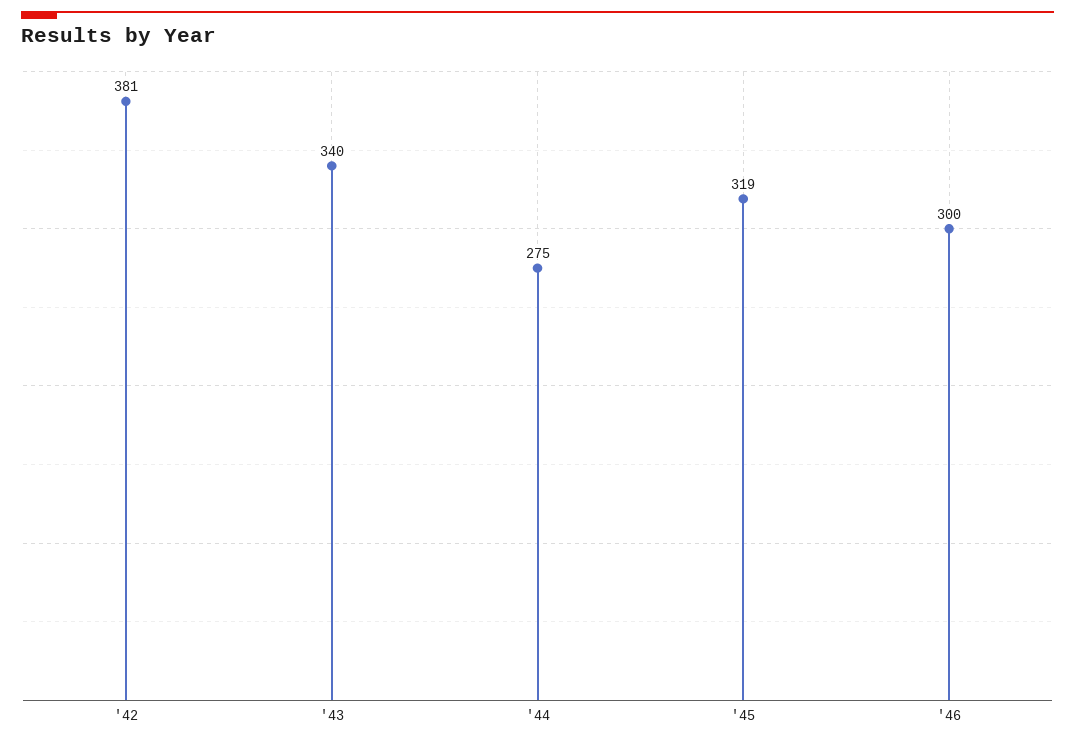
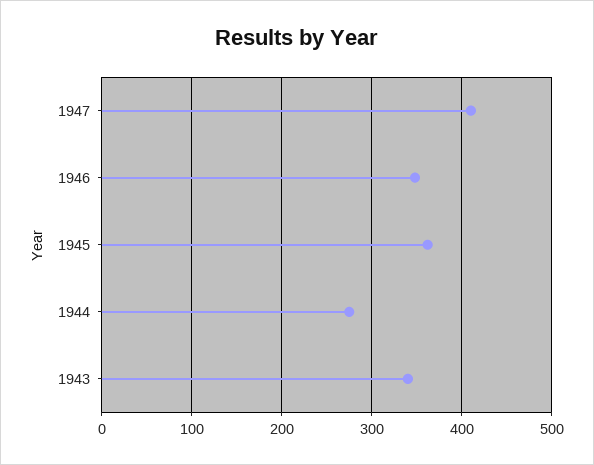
'42: 381 -> none
'45: 319 -> 360
'46: 300 -> 350
1947: none -> 410

